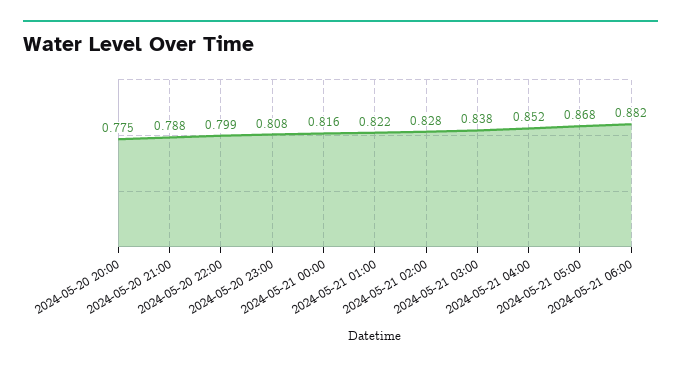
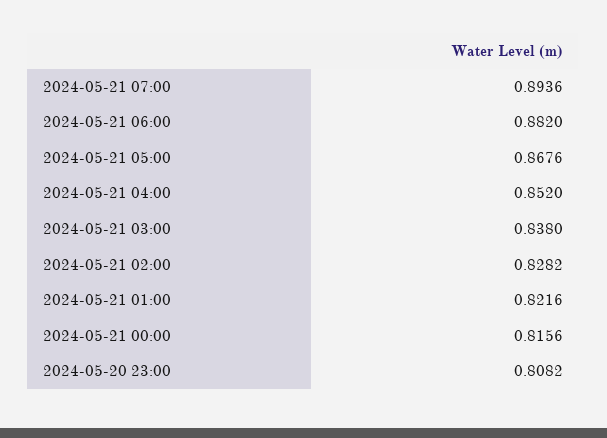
2024-05-20 20:00: 0.775 -> none
2024-05-20 21:00: 0.788 -> none
2024-05-20 22:00: 0.799 -> none
2024-05-21 07:00: none -> 0.8936

